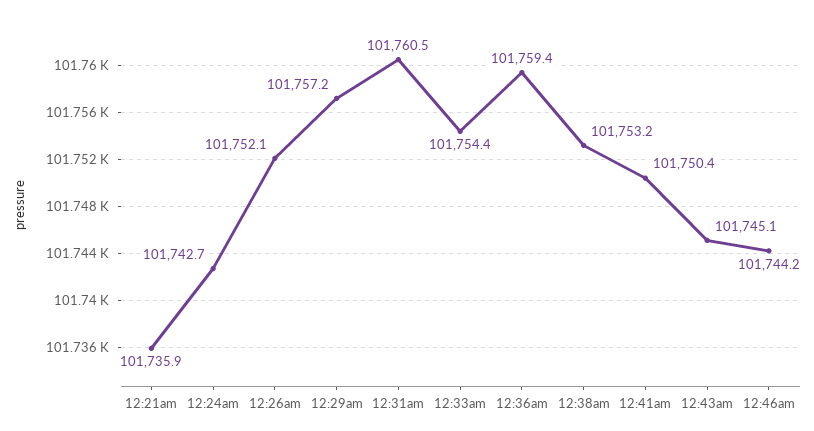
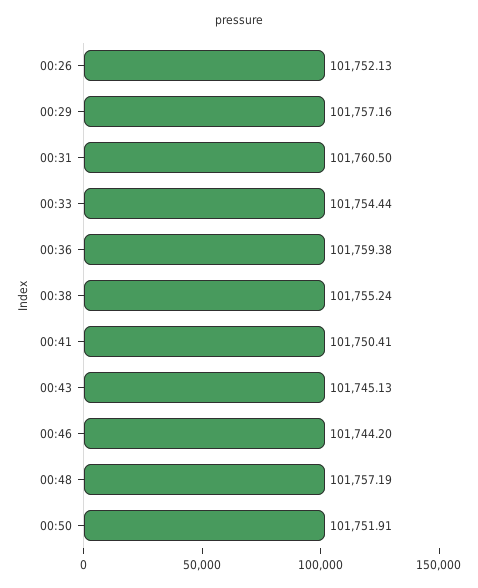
12:21am: 101735.9 -> none
12:24am: 101742.7 -> none
12:38am: 101753.2 -> 101755.24
00:48: none -> 101757.19
00:50: none -> 101751.91

